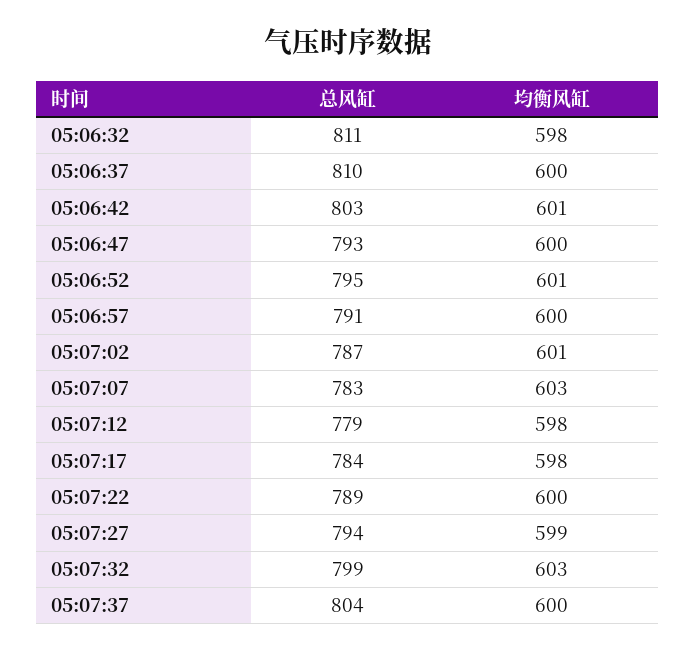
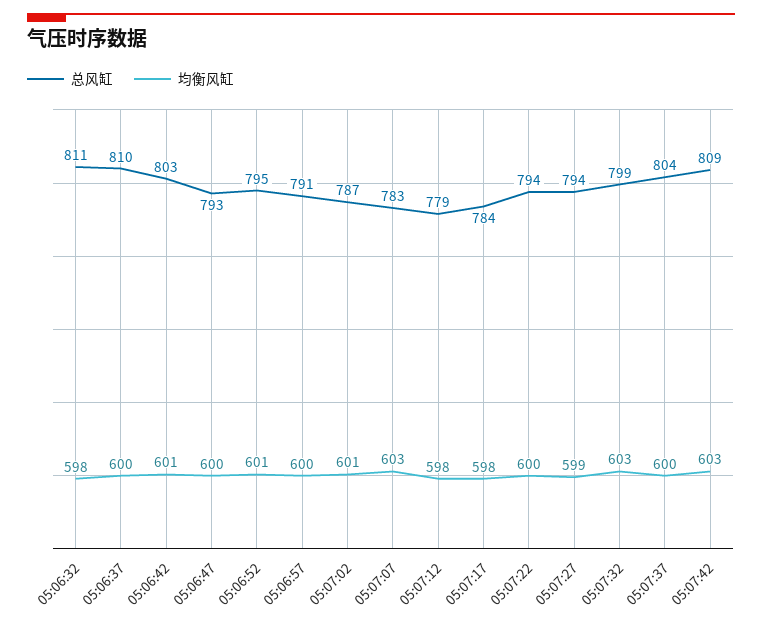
总风缸, 05:07:22: 789 -> 794
总风缸, 05:07:42: none -> 809
均衡风缸, 05:07:42: none -> 603

